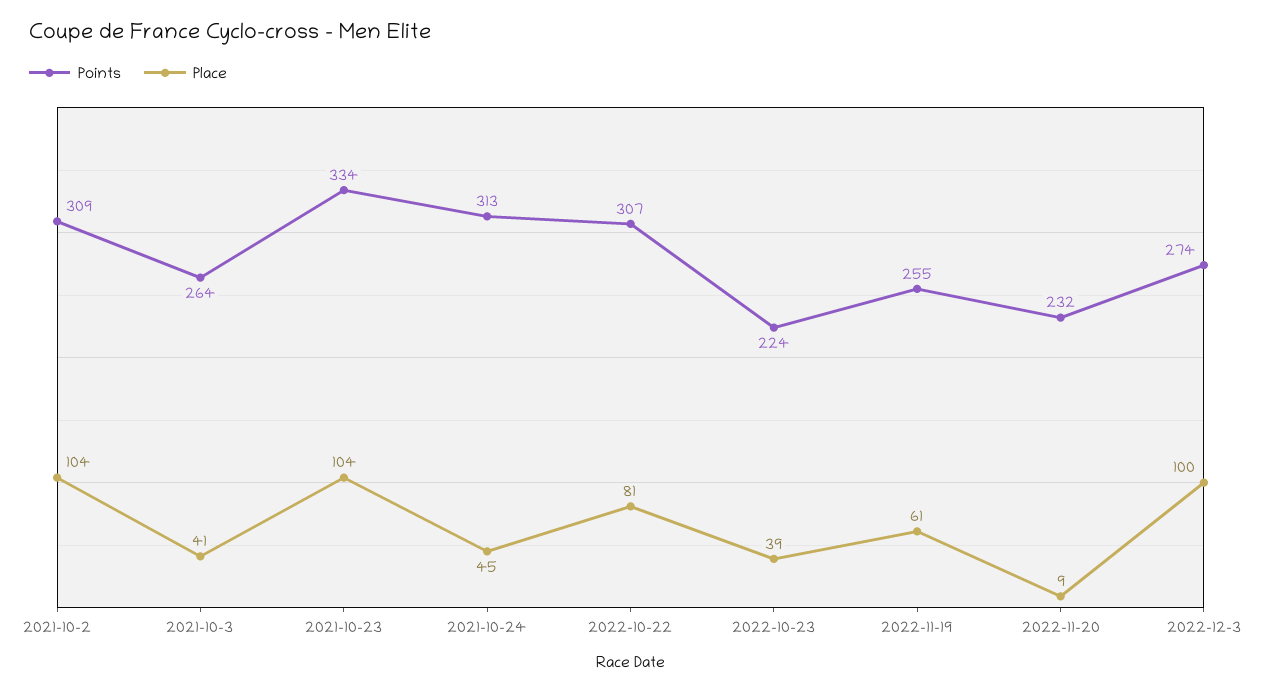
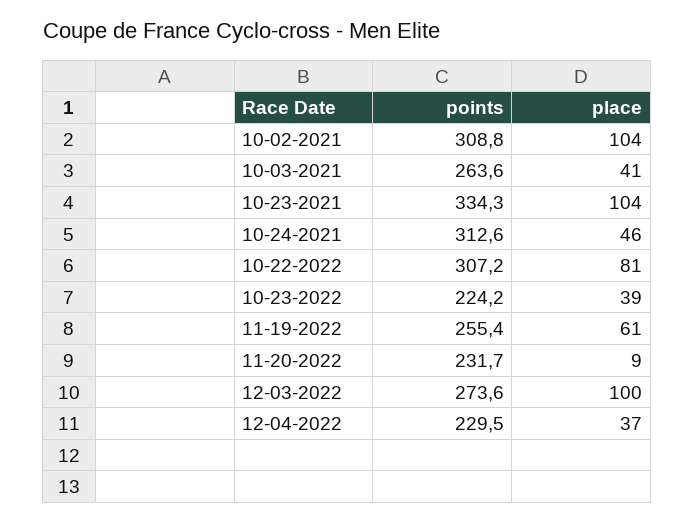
Place, 2021-10-24: 45 -> 46
Points, 12-04-2022: none -> 229.5
Place, 12-04-2022: none -> 37

